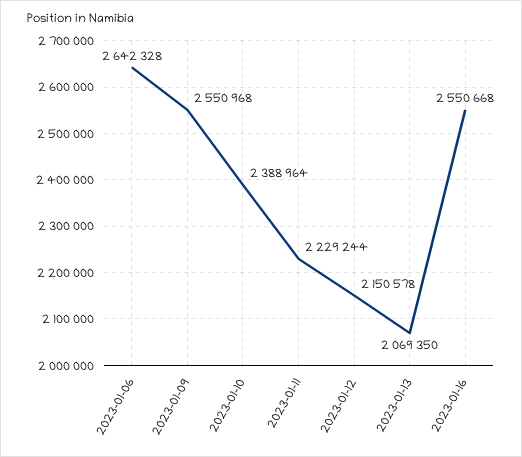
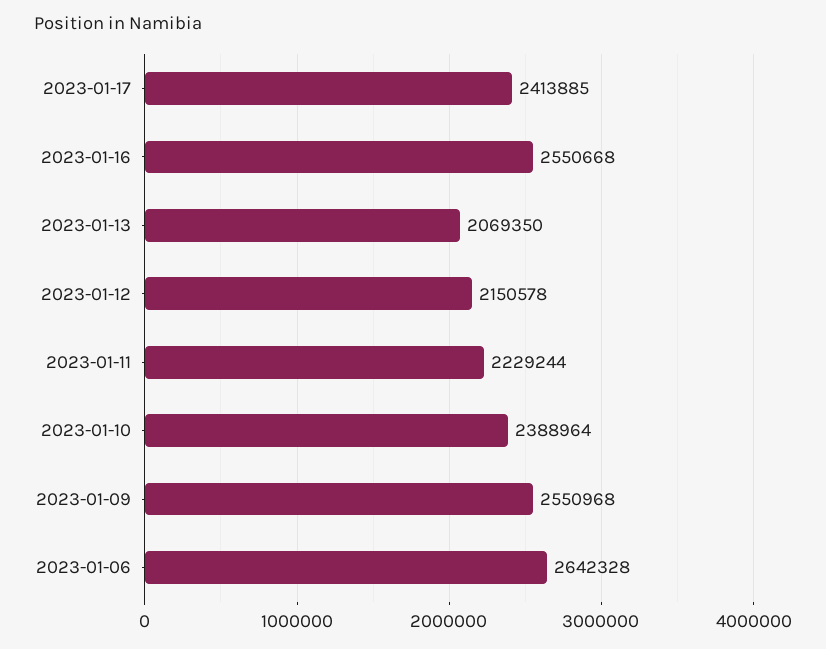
2023-01-17: none -> 2413885

